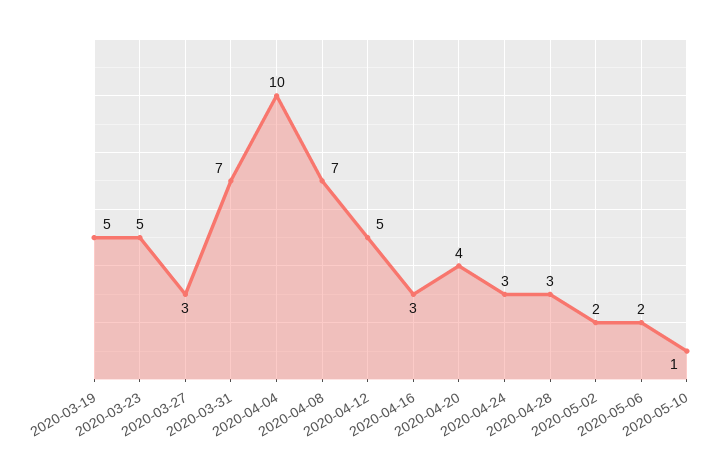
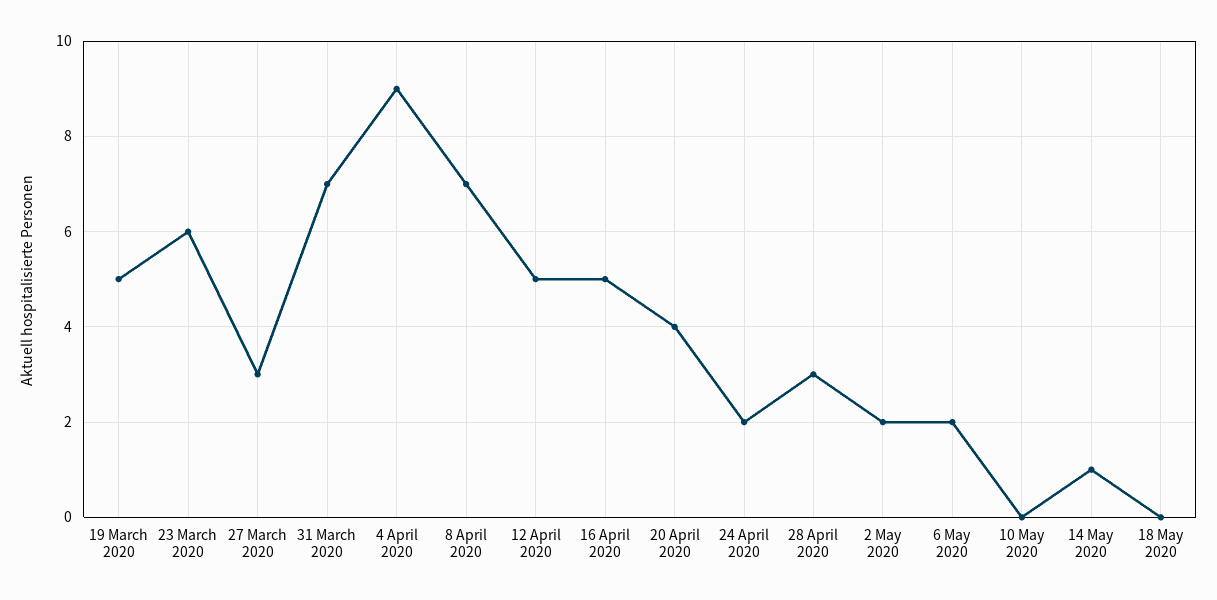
2020-03-23: 5 -> 6
2020-04-04: 10 -> 9
2020-04-16: 3 -> 5
2020-04-24: 3 -> 2
2020-05-10: 1 -> 0
14 May 2020: none -> 1
18 May 2020: none -> 0

